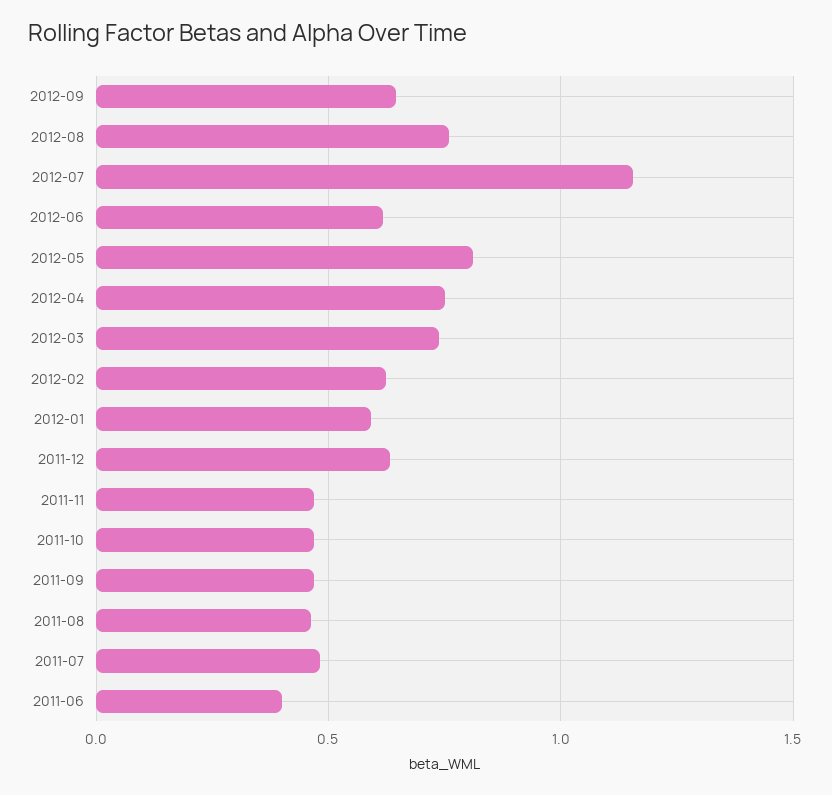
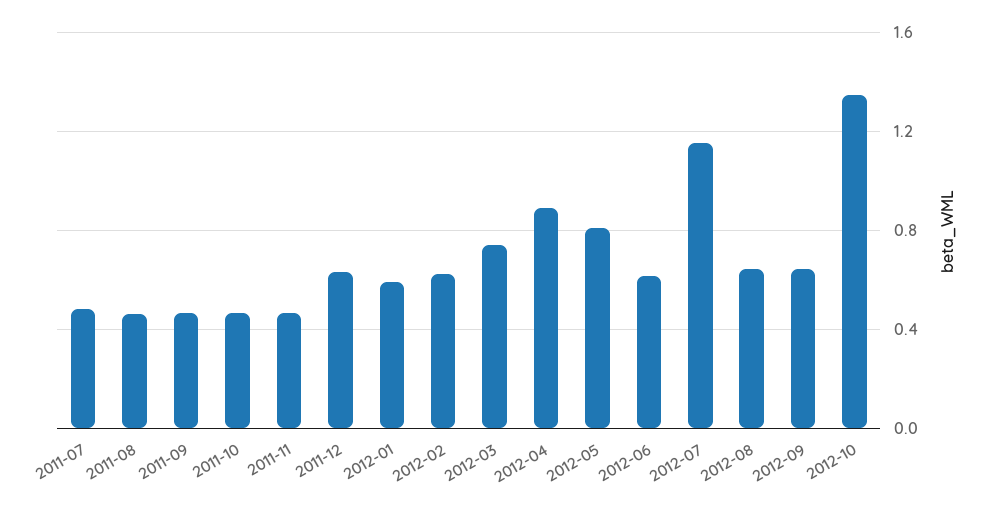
2012-08: 0.75 -> 0.65
2012-04: 0.75 -> 0.9
2011-06: 0.4 -> none
2012-10: none -> 1.35

